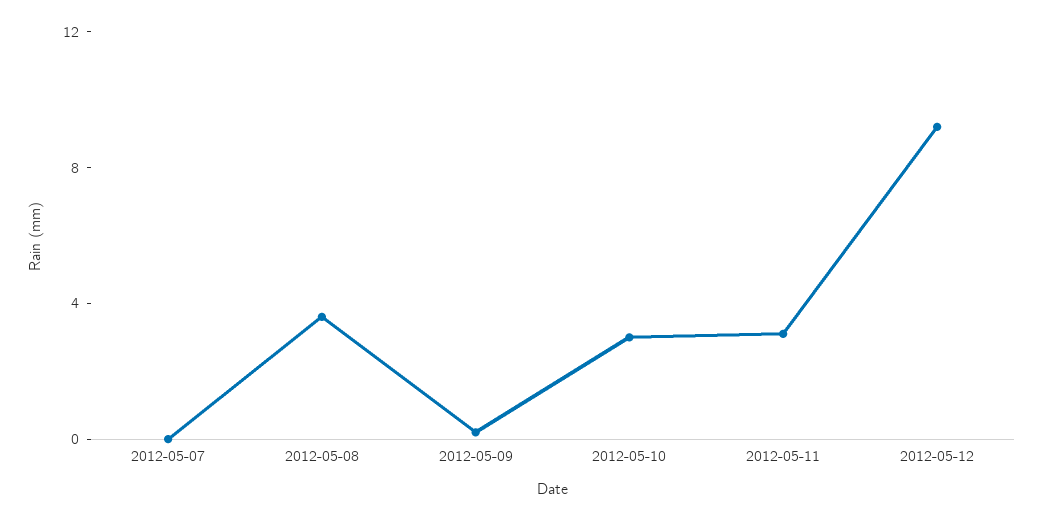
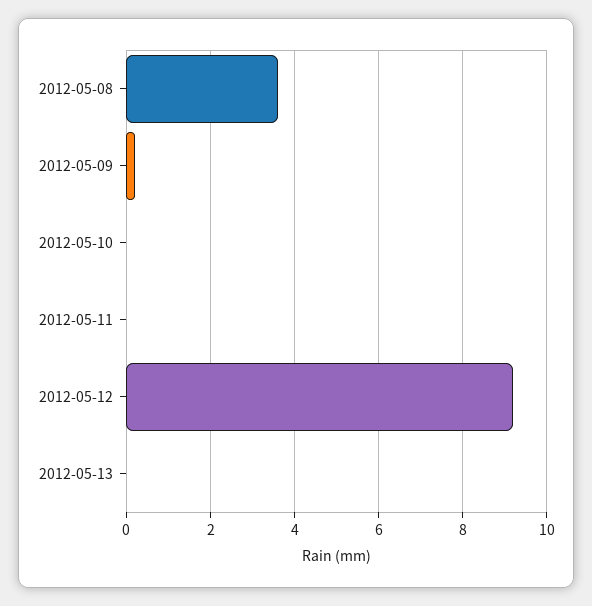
2012-05-07: 0 -> none
2012-05-10: 3 -> 0
2012-05-11: 3 -> 0
2012-05-13: none -> 0

